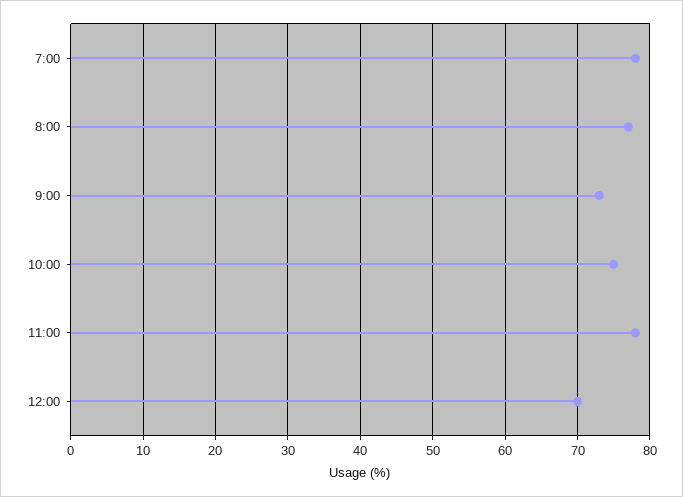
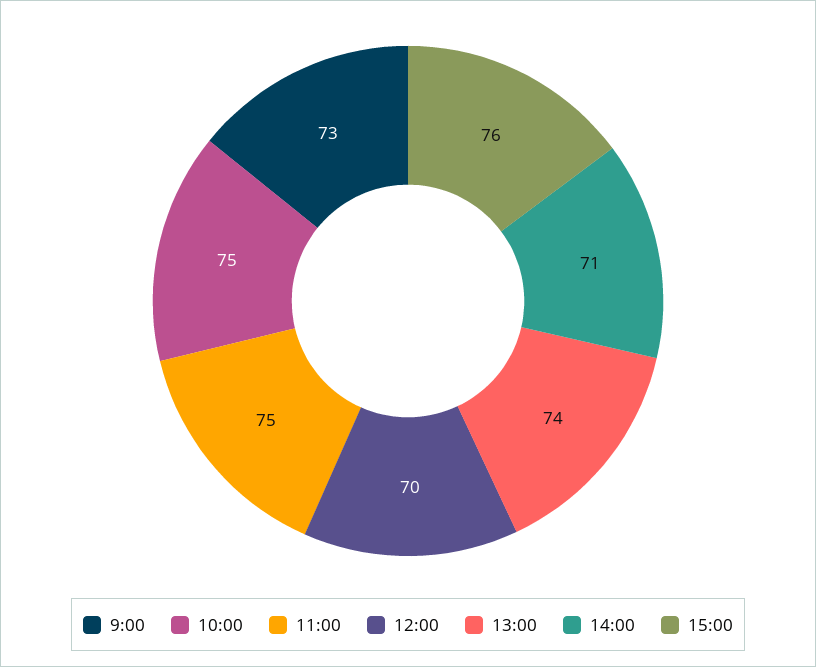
7:00: 78 -> none
8:00: 77 -> none
11:00: 78 -> 75
13:00: none -> 74
14:00: none -> 71
15:00: none -> 76

